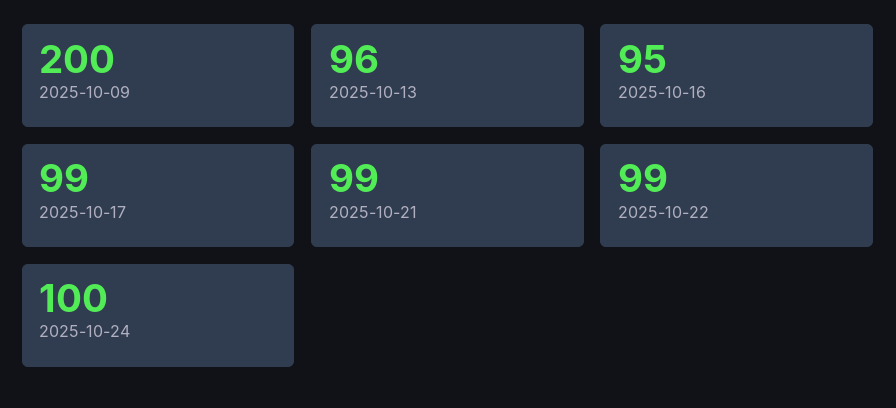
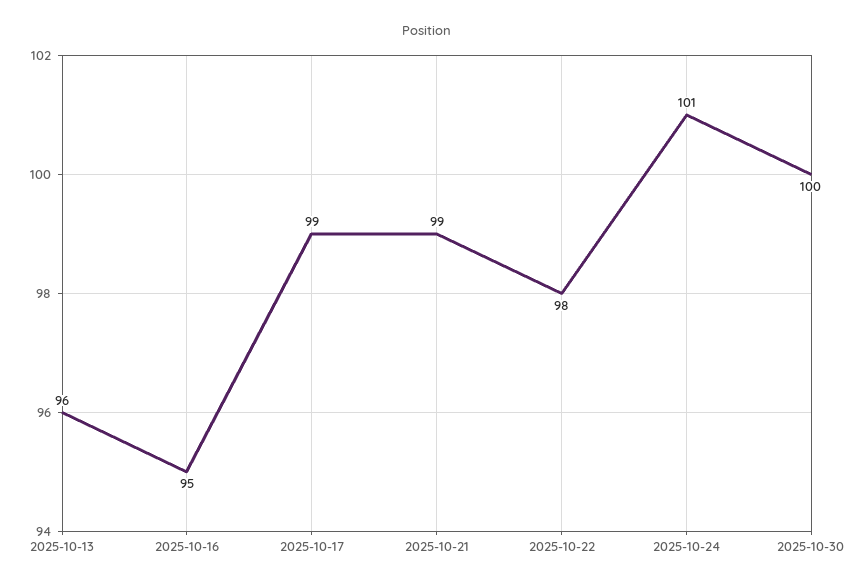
2025-10-09: 200 -> none
2025-10-22: 99 -> 98
2025-10-24: 100 -> 101
2025-10-30: none -> 100

